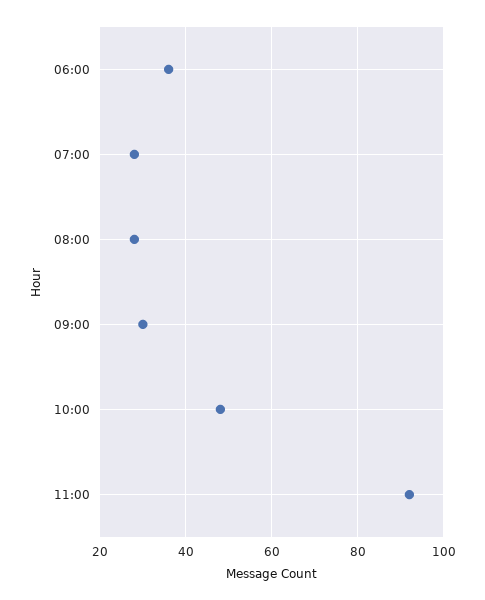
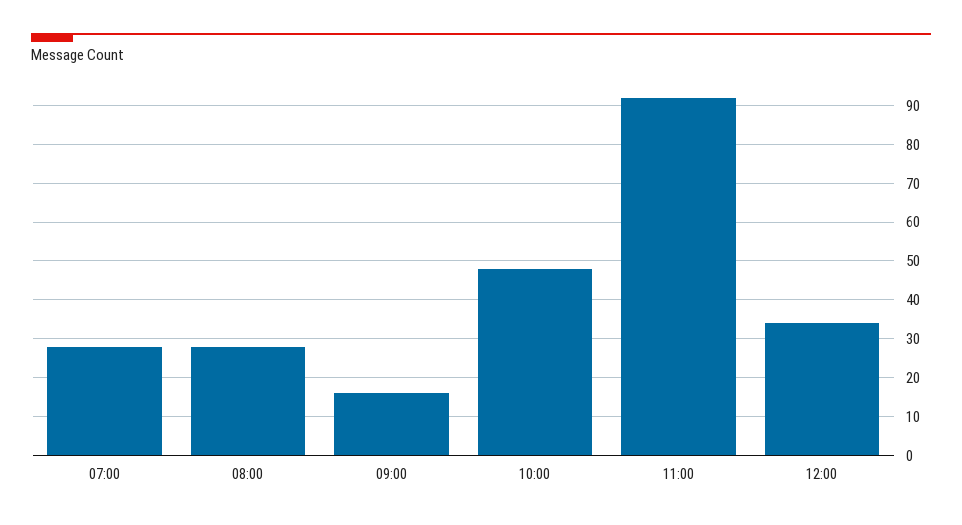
06:00: 35 -> none
09:00: 30 -> 15
12:00: none -> 35

